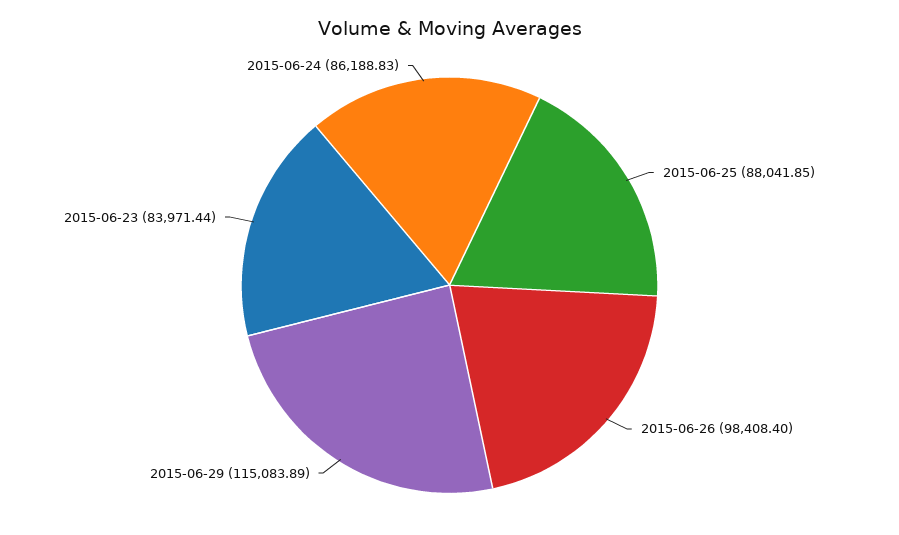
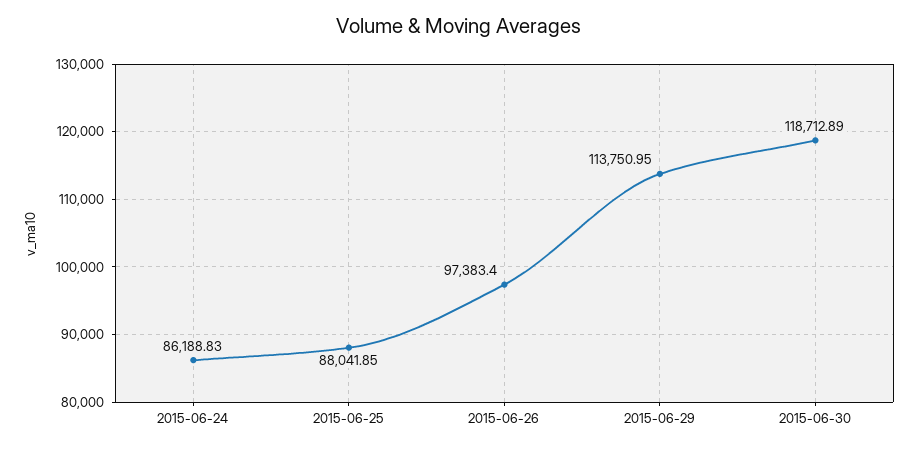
2015-06-26: 98408.4 -> 97383.4
2015-06-29: 115083.89 -> 113750.95
2015-06-23: 83971.44 -> none
2015-06-30: none -> 118712.89

